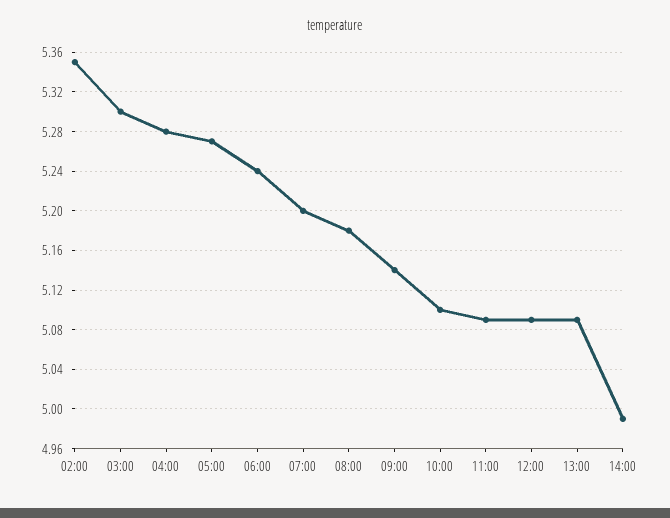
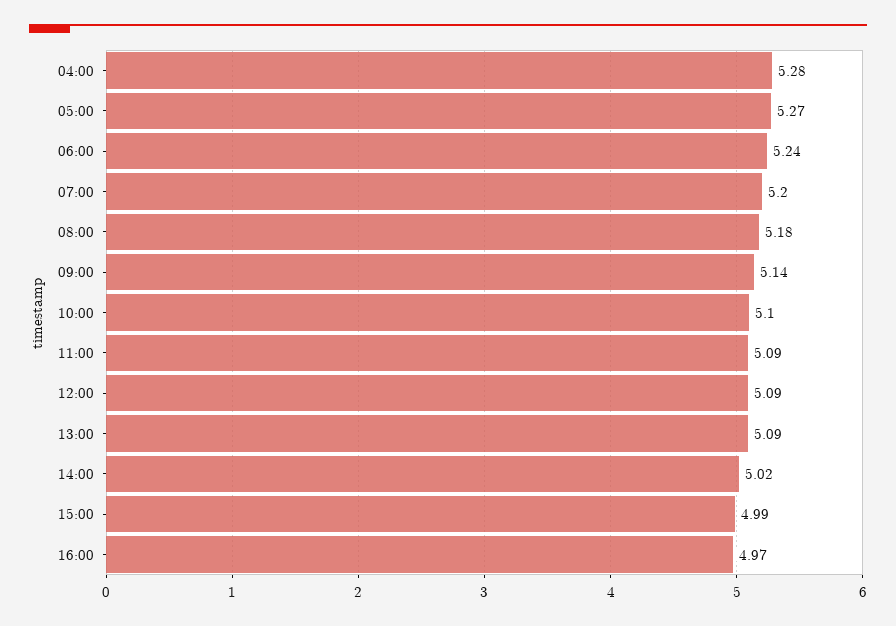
02:00: 5.35 -> none
03:00: 5.3 -> none
14:00: 4.99 -> 5.02
15:00: none -> 4.99
16:00: none -> 4.97

